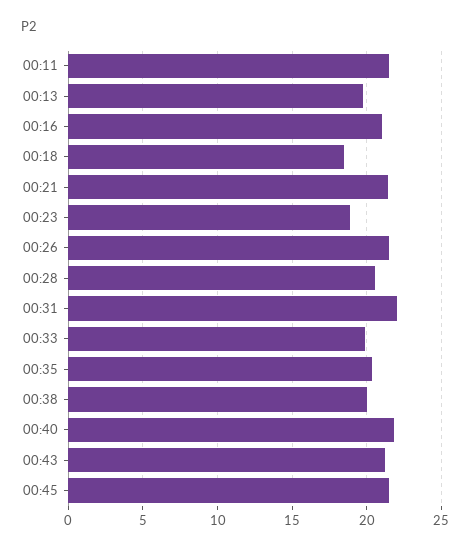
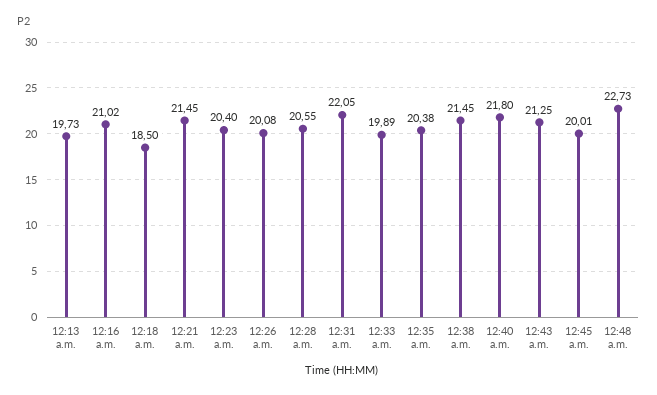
00:11: 21.5 -> none
00:23: 19 -> 20.4
00:26: 21.5 -> 20.08
00:38: 20 -> 21.45
00:45: 21.5 -> 20.01
12:48 a.m.: none -> 22.73

